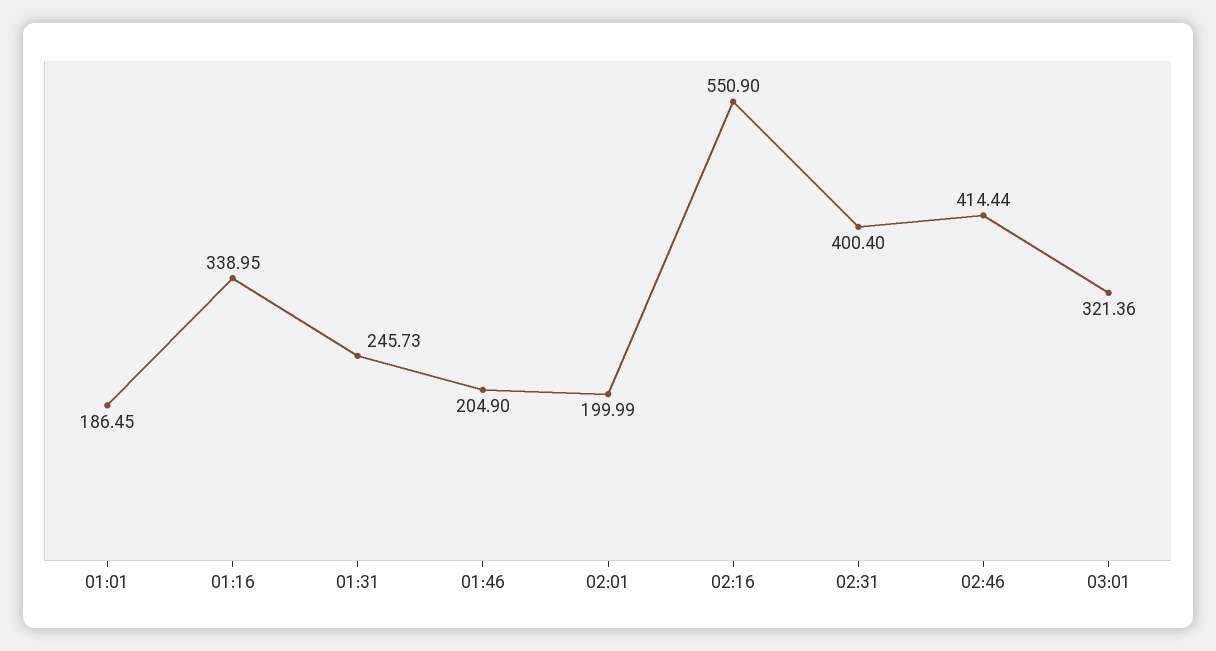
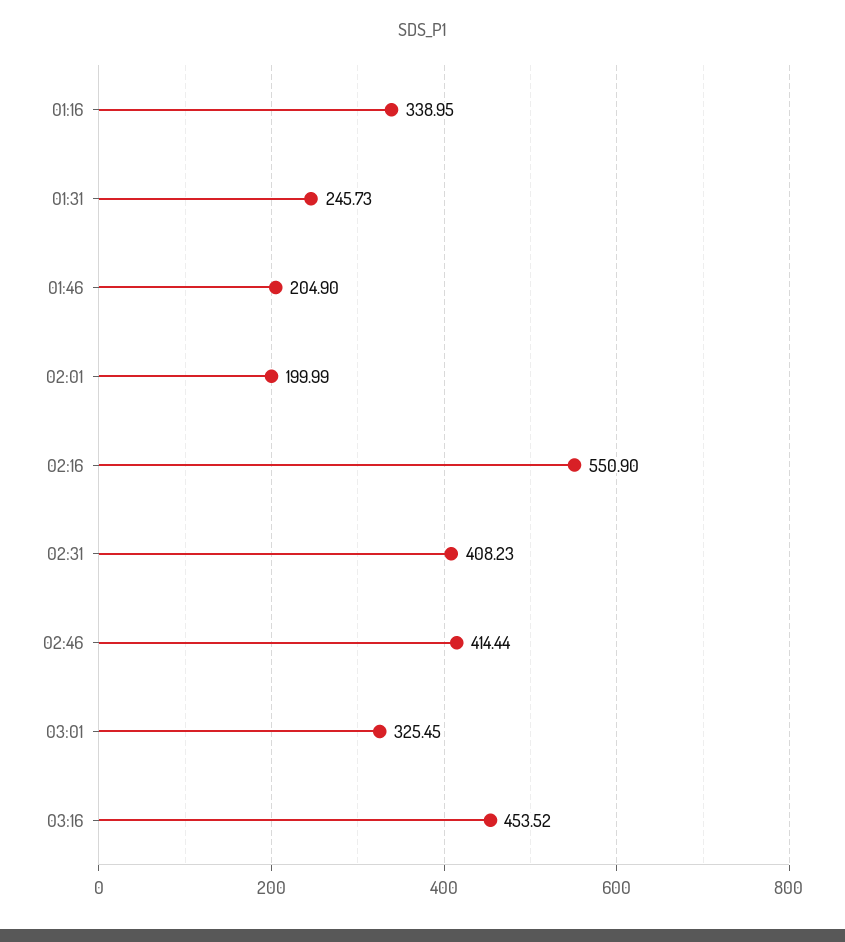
01:01: 186.45 -> none
02:31: 400.4 -> 408.23
03:01: 321.36 -> 325.45
03:16: none -> 453.52

